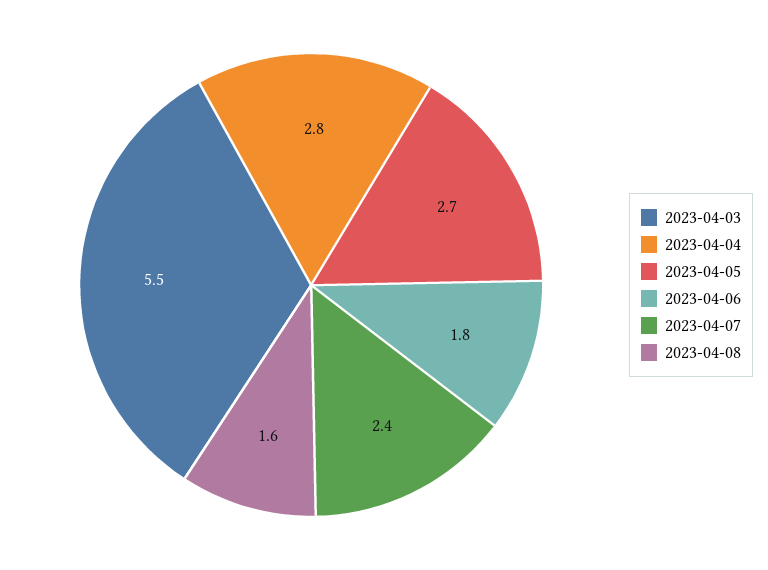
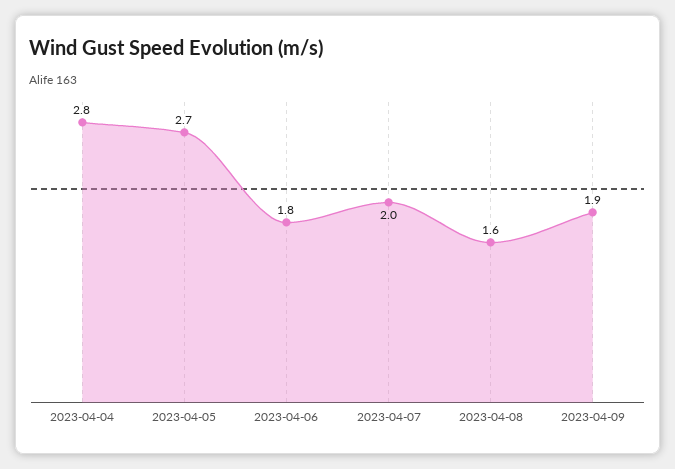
2023-04-03: 5.5 -> none
2023-04-07: 2.4 -> 2
2023-04-09: none -> 1.9

